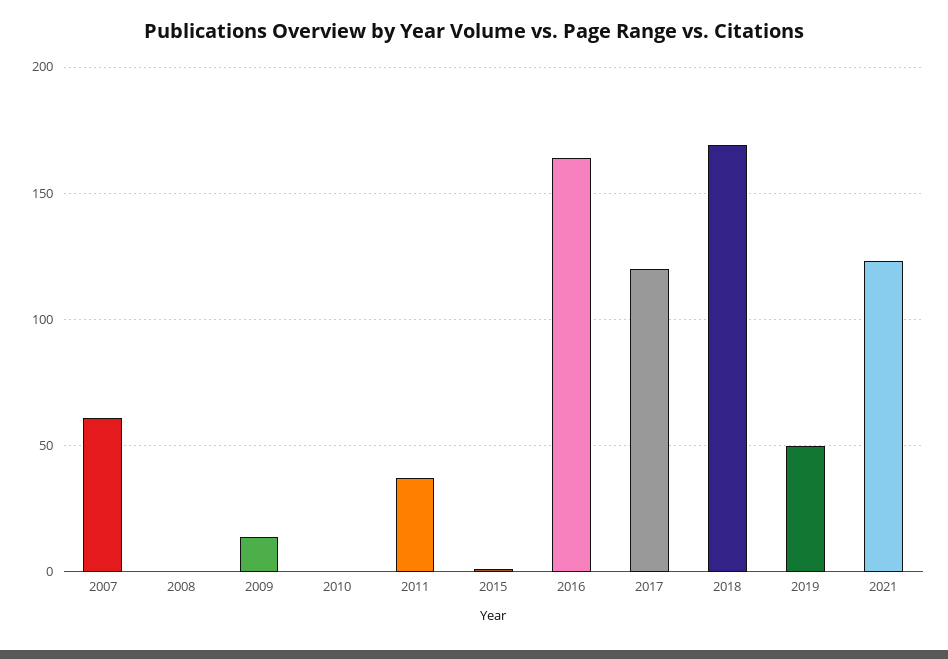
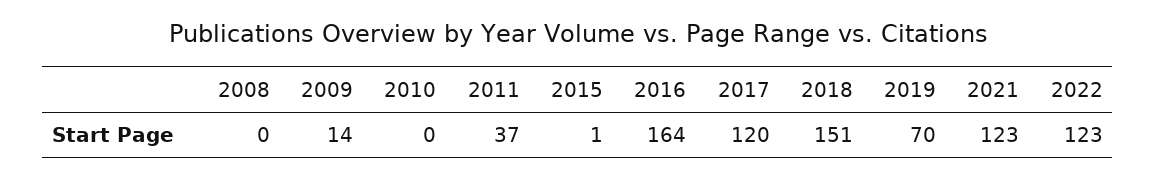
2007: 60 -> none
2018: 170 -> 151
2019: 50 -> 70
2022: none -> 123

